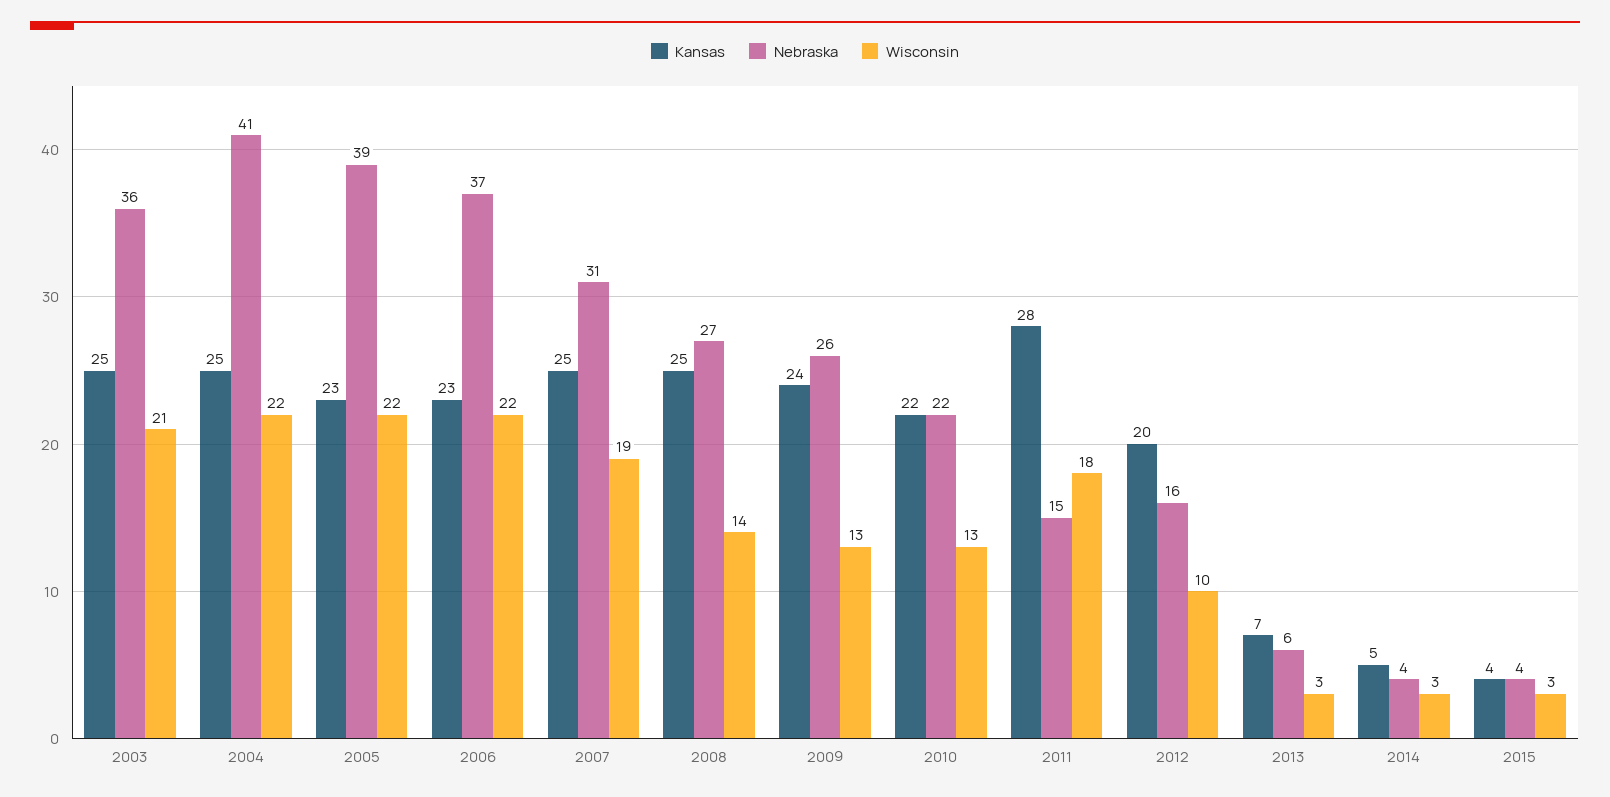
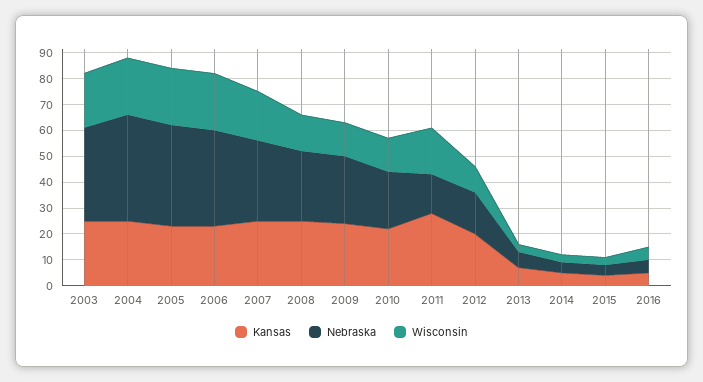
Kansas, 2016: none -> 5
Nebraska, 2016: none -> 5
Wisconsin, 2016: none -> 5

